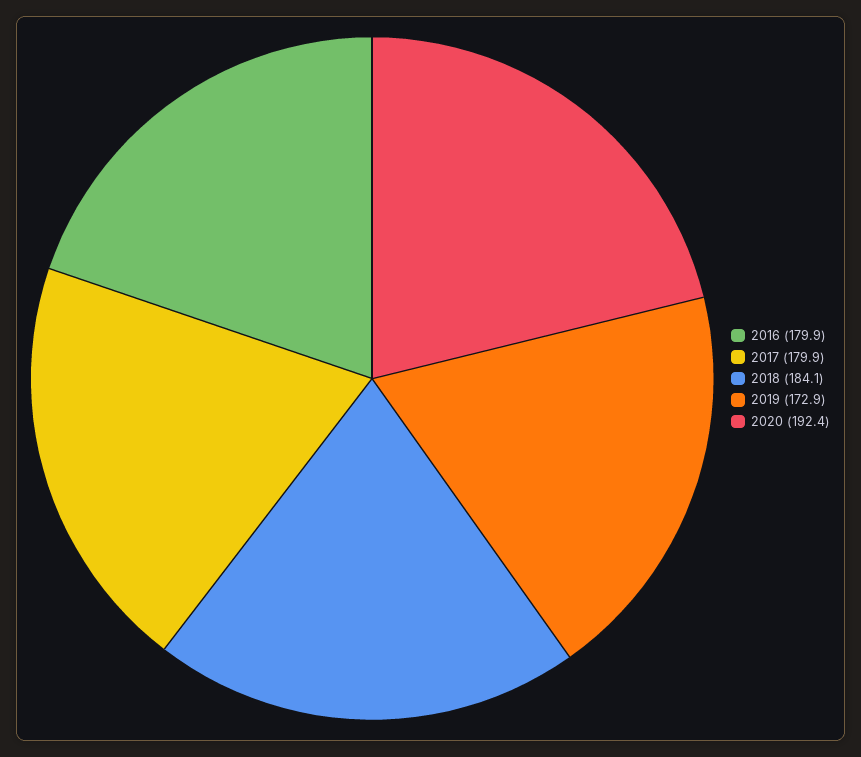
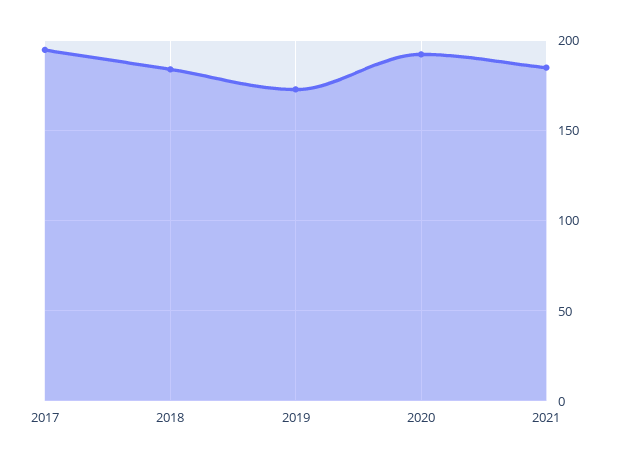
2016: 179.9 -> none
2017: 179.9 -> 195
2021: none -> 185

